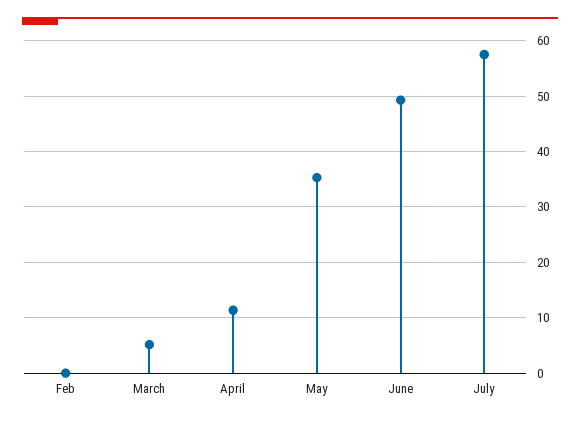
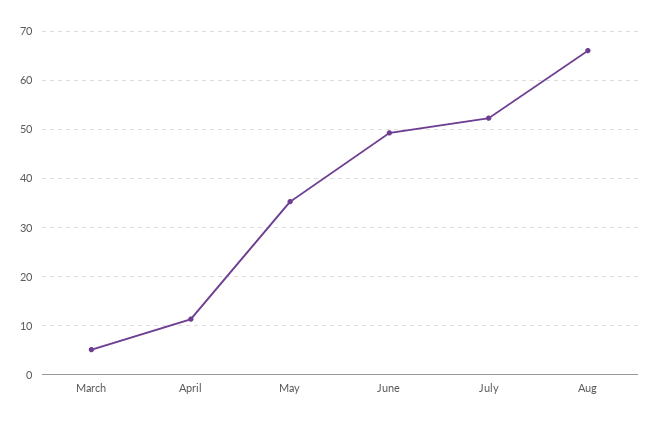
Feb: 0 -> none
July: 58 -> 52
Aug: none -> 66

